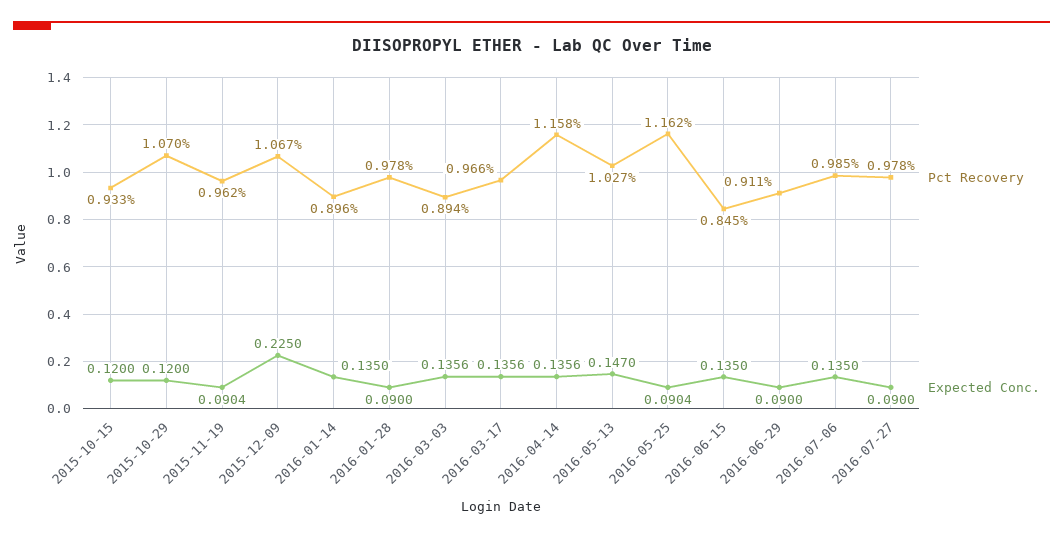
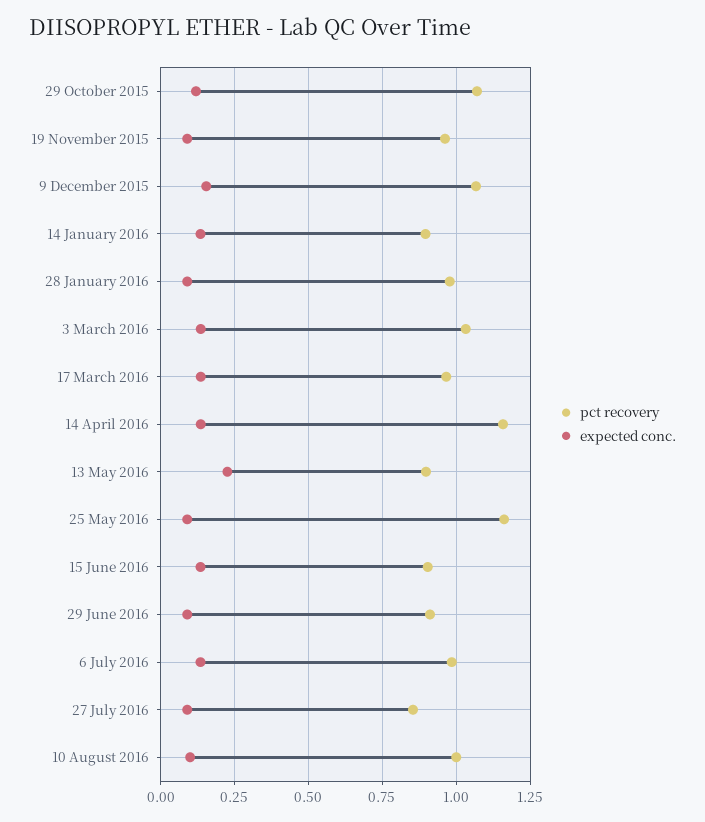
Pct Recovery, 2015-10-15: 0.933 -> none
Expected Conc., 2015-10-15: 0.12 -> none
Expected Conc., 2015-12-09: 0.225 -> 0.15
Pct Recovery, 2016-03-03: 0.894 -> 1.025
Pct Recovery, 2016-05-13: 1.027 -> 0.9
Expected Conc., 2016-05-13: 0.147 -> 0.225
Pct Recovery, 2016-06-15: 0.845 -> 0.9
Pct Recovery, 2016-07-27: 0.978 -> 0.85
Pct Recovery, 10 August 2016: none -> 1
Expected Conc., 10 August 2016: none -> 0.1

